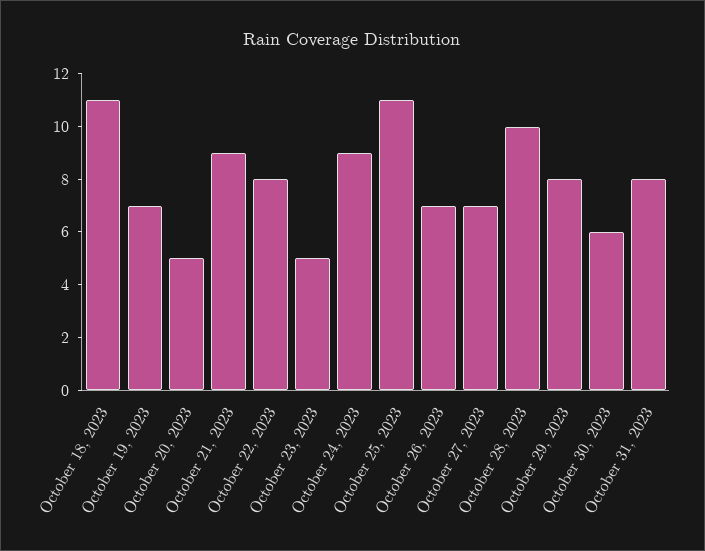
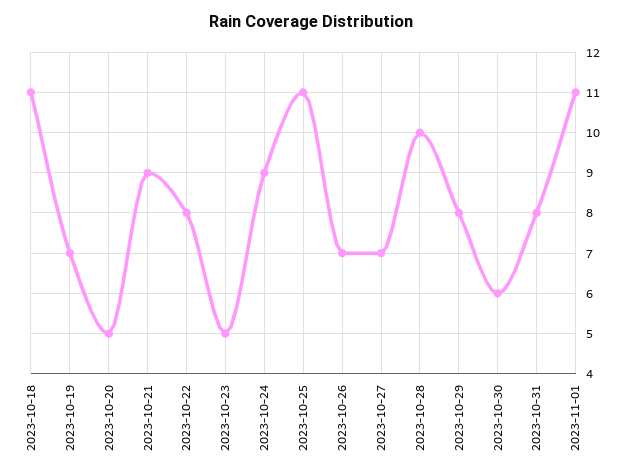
2023-11-01: none -> 11

